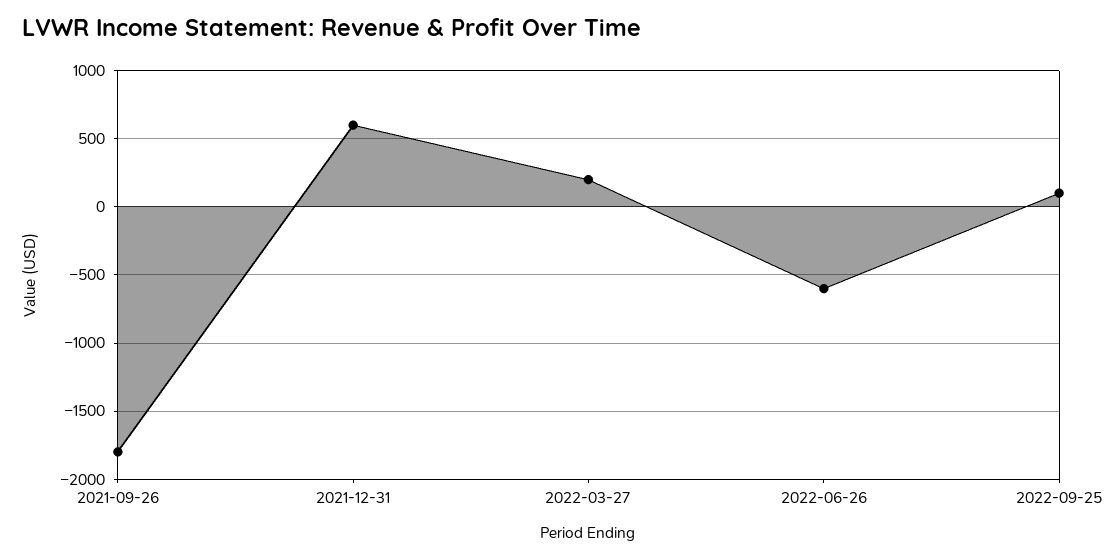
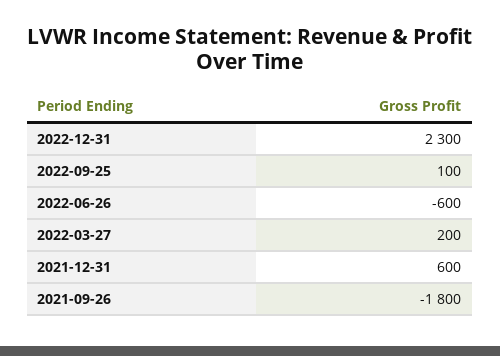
2022-12-31: none -> 2300

